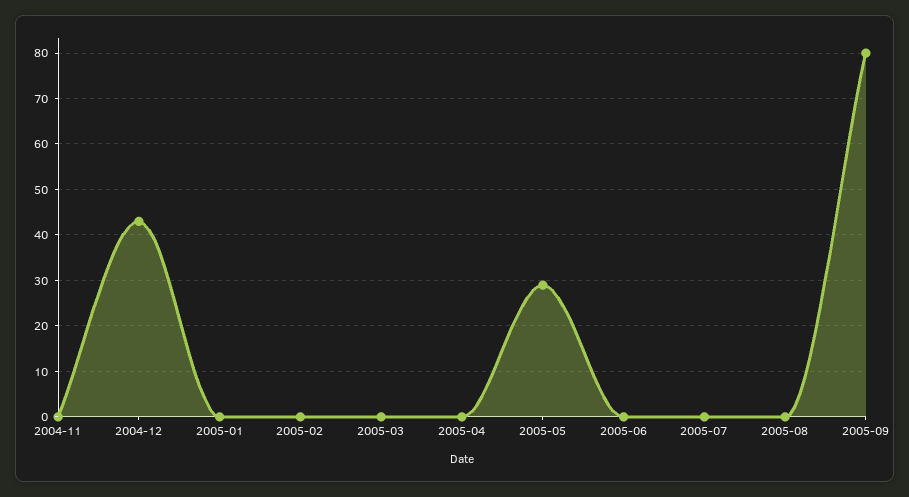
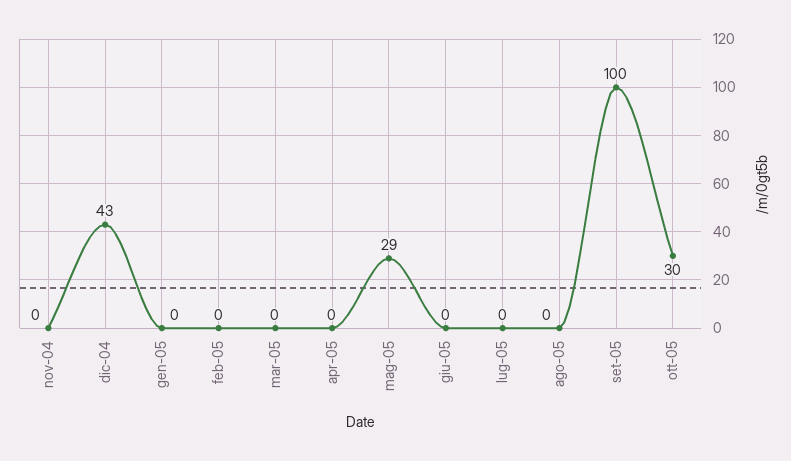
2005-09: 80 -> 100
ott-05: none -> 30

